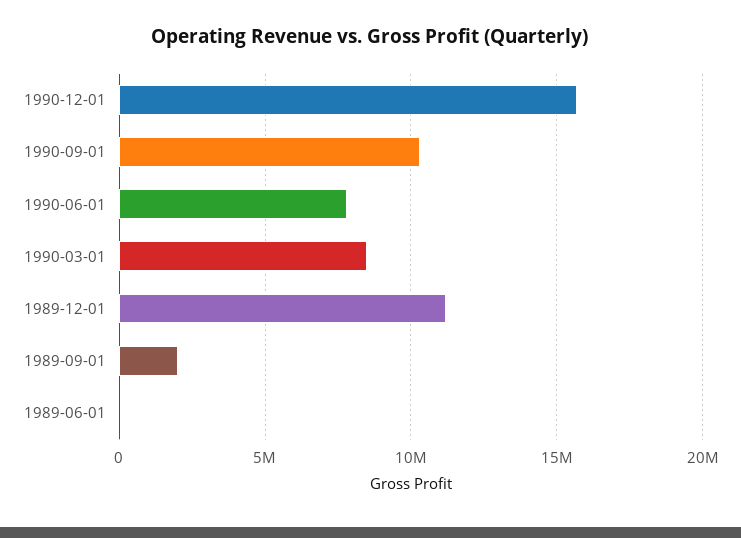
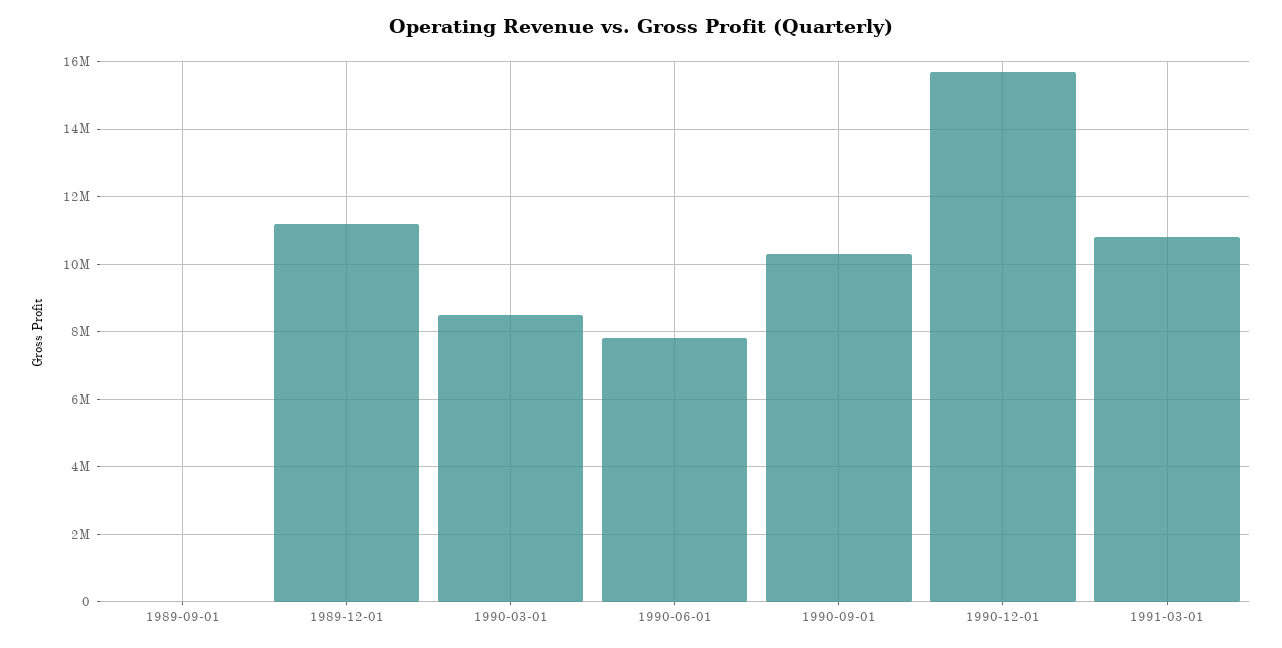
1989-09-01: 2000000 -> 0
1989-06-01: 0 -> none
1991-03-01: none -> 10800000

